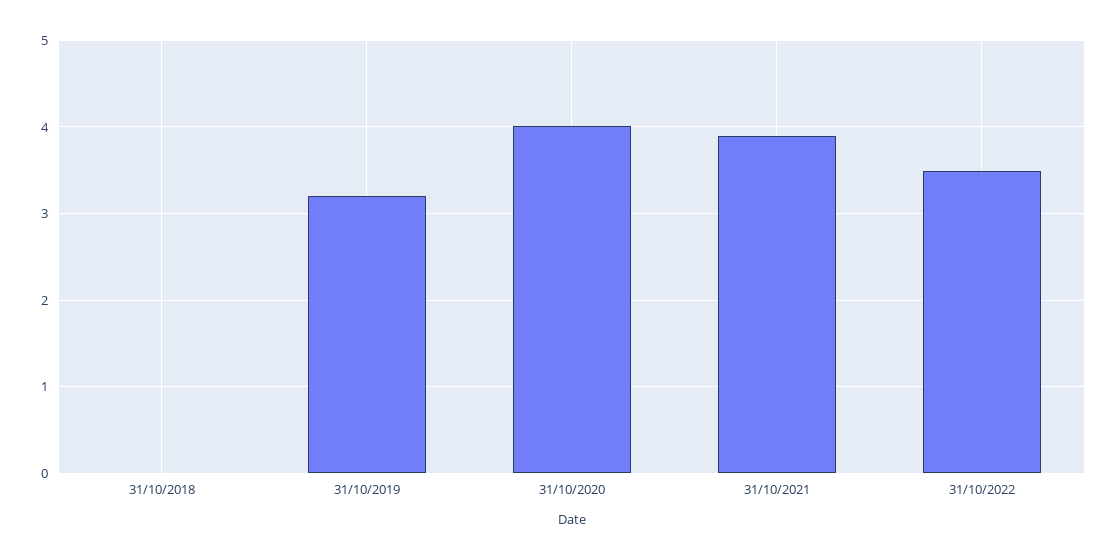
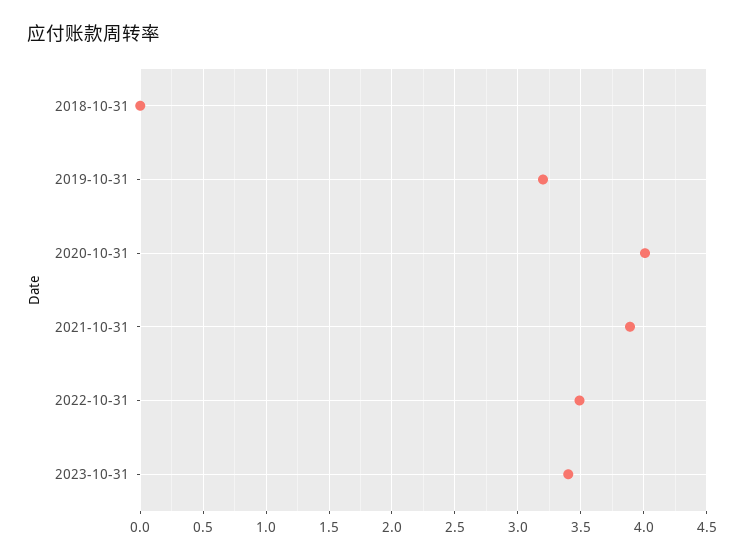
2023-10-31: none -> 3.4

